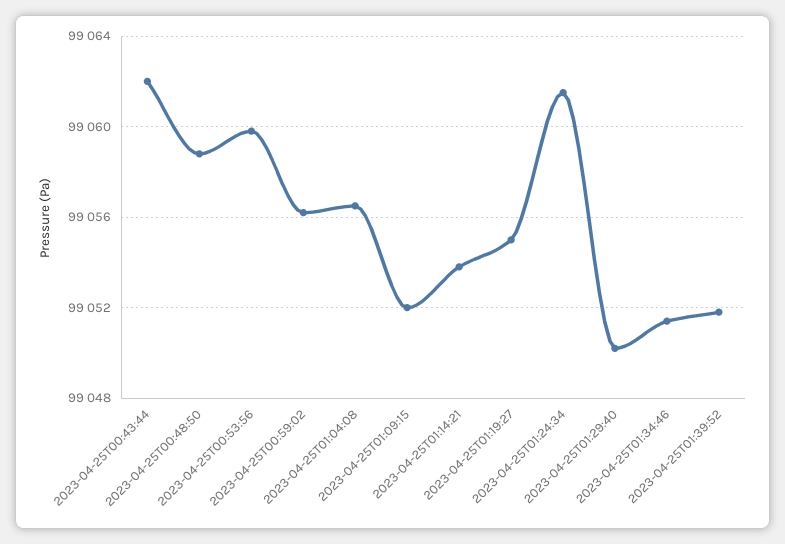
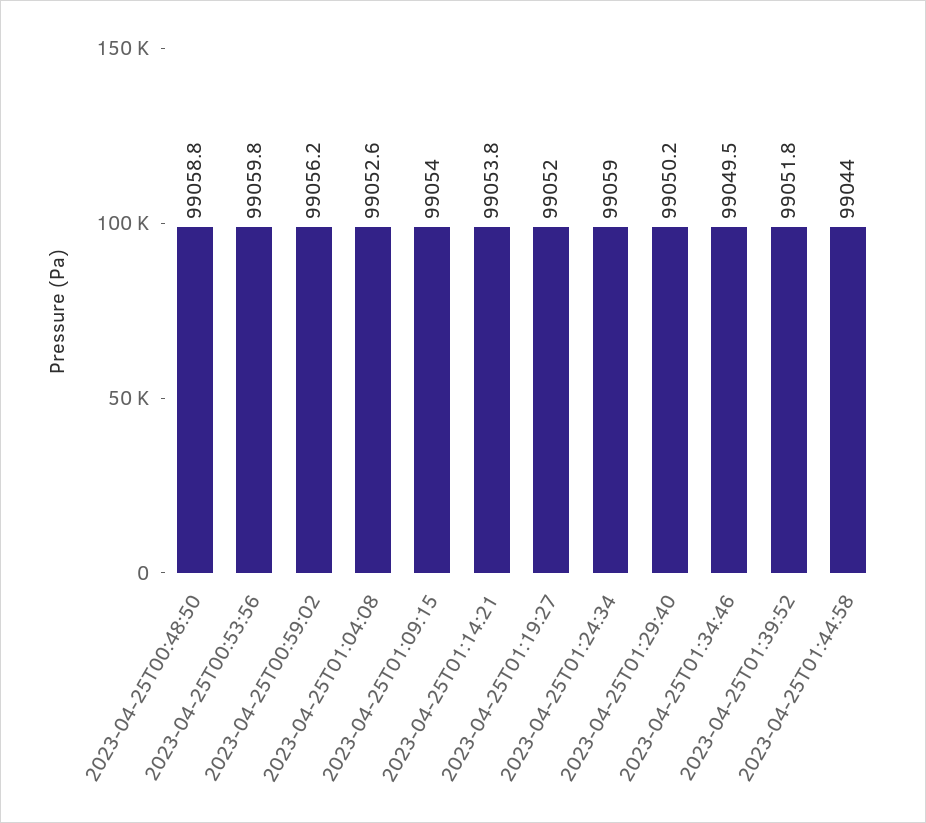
2023-04-25T00:43:44: 99062 -> none
2023-04-25T01:04:08: 99056.5 -> 99052.6
2023-04-25T01:09:15: 99052 -> 99054
2023-04-25T01:19:27: 99055 -> 99052
2023-04-25T01:24:34: 99061.5 -> 99059
2023-04-25T01:34:46: 99051.5 -> 99049.5
2023-04-25T01:44:58: none -> 99044

